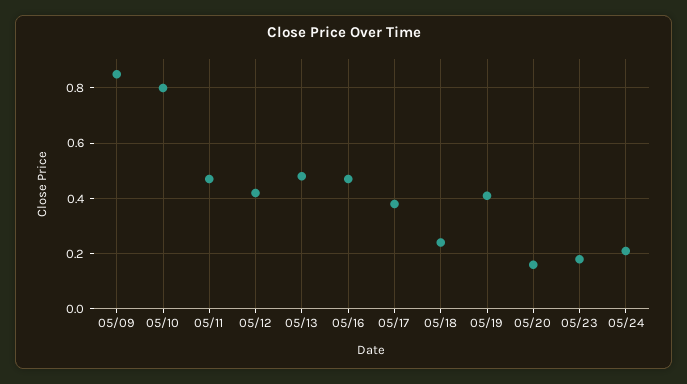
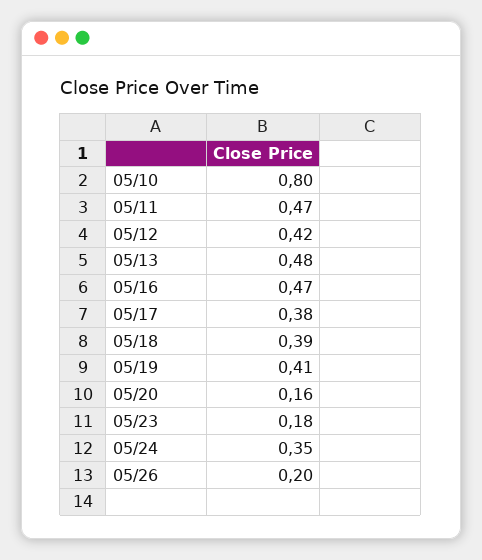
05/09: 0.85 -> none
05/18: 0.25 -> 0.39
05/24: 0.2 -> 0.35
05/26: none -> 0.2

